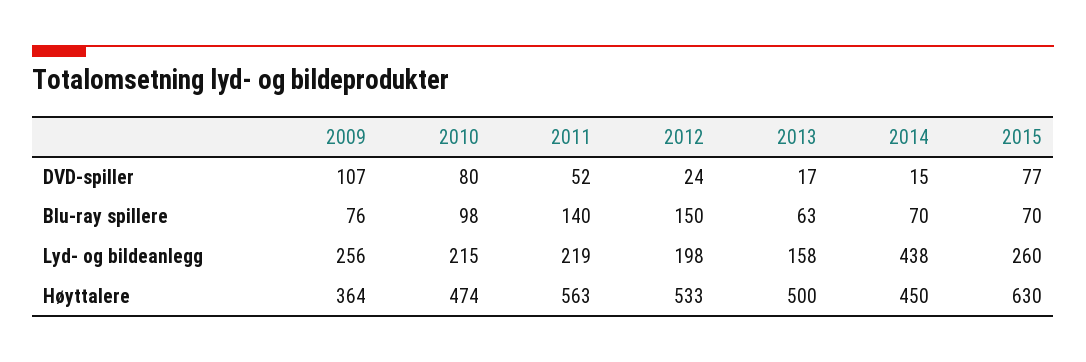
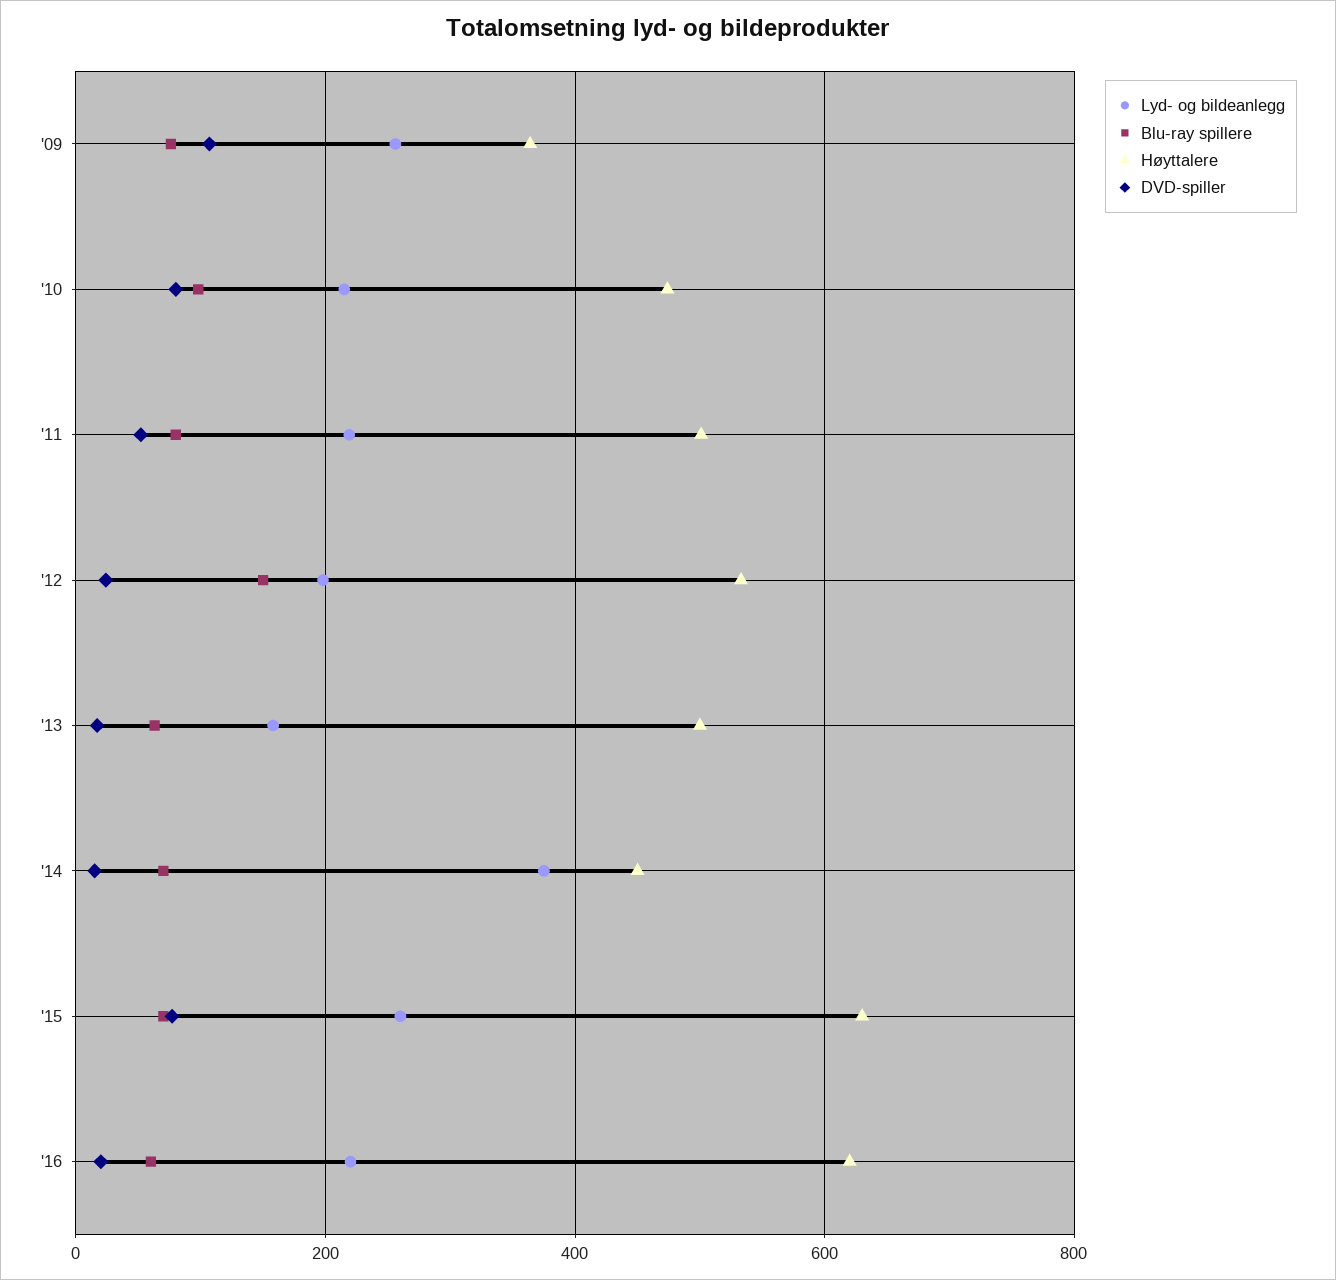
Blu-ray spillere, 2011: 140 -> 80
Lyd- og bildeanlegg, 2014: 438 -> 380
Høyttalere, 2011: 563 -> 500
Lyd- og bildeanlegg, '16: none -> 220
Blu-ray spillere, '16: none -> 60
Høyttalere, '16: none -> 620
DVD-spiller, '16: none -> 20

